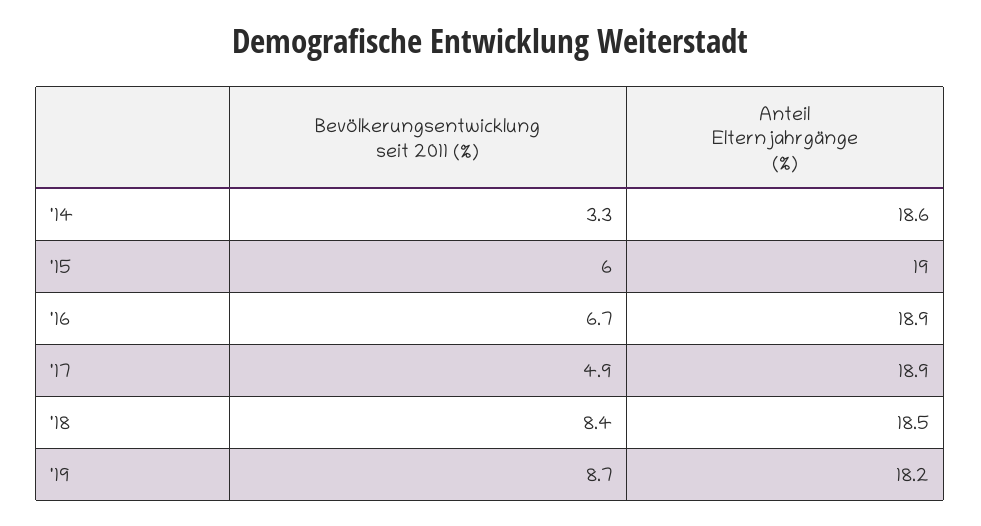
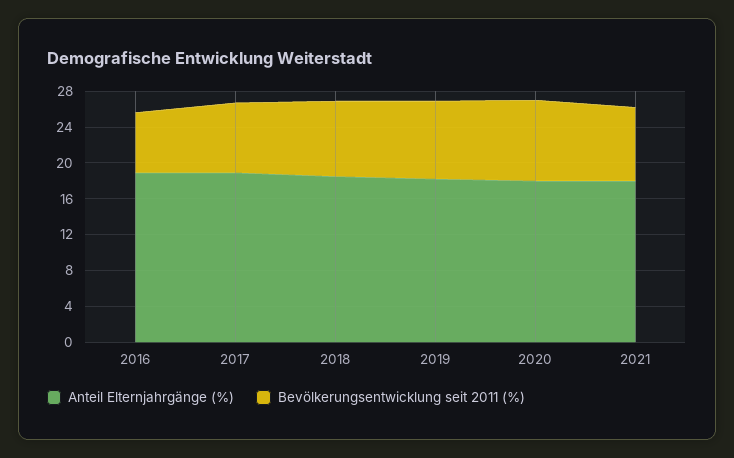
Bevölkerungsentwicklung seit 2011 (%), '14: 3.3 -> none
Anteil Elternjahrgänge (%), '14: 18.6 -> none
Bevölkerungsentwicklung seit 2011 (%), '15: 6 -> none
Anteil Elternjahrgänge (%), '15: 19 -> none
Bevölkerungsentwicklung seit 2011 (%), '17: 4.9 -> 8
Anteil Elternjahrgänge (%), 2020: none -> 18
Bevölkerungsentwicklung seit 2011 (%), 2020: none -> 9
Anteil Elternjahrgänge (%), 2021: none -> 18
Bevölkerungsentwicklung seit 2011 (%), 2021: none -> 8

